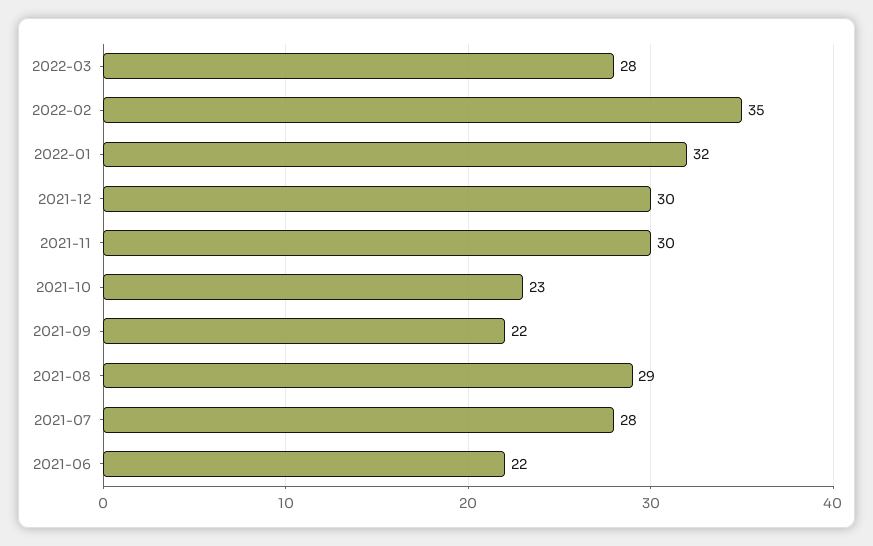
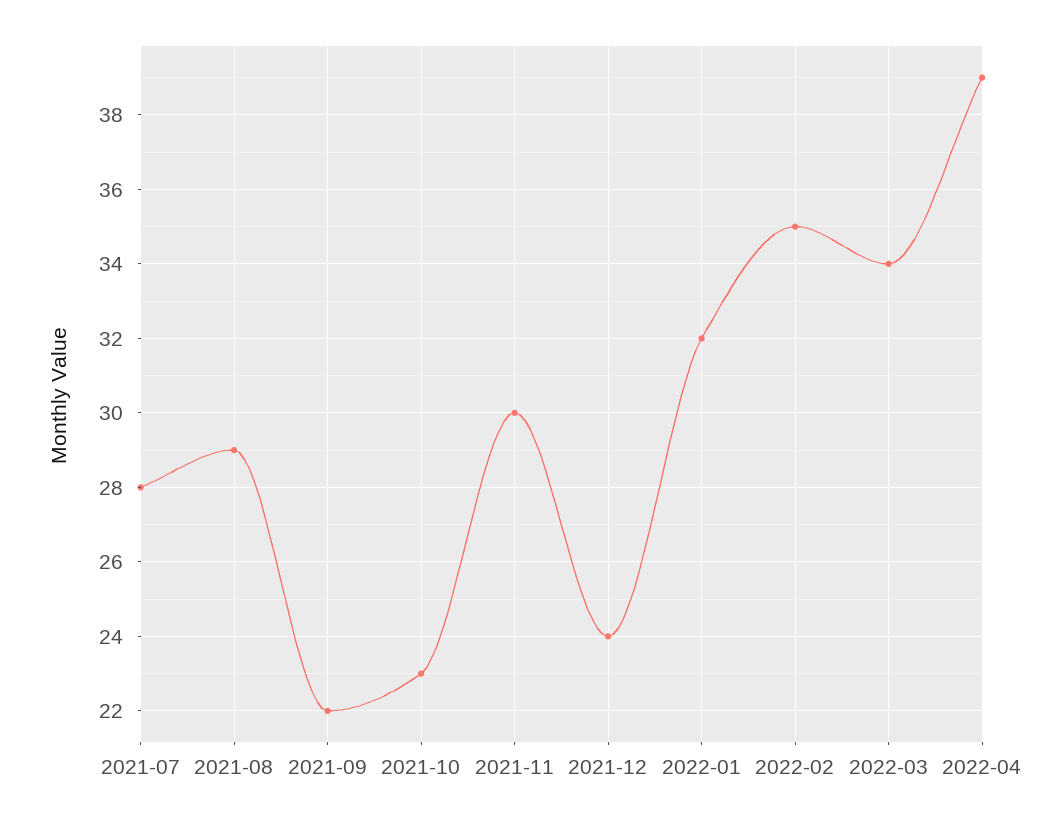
2022-03: 28 -> 34
2021-12: 30 -> 24
2021-06: 22 -> none
2022-04: none -> 39

